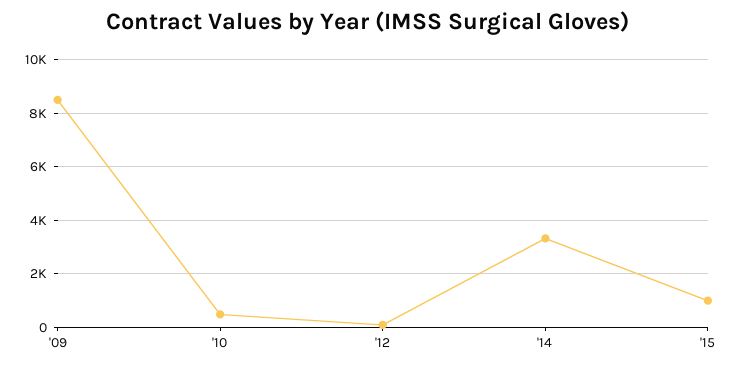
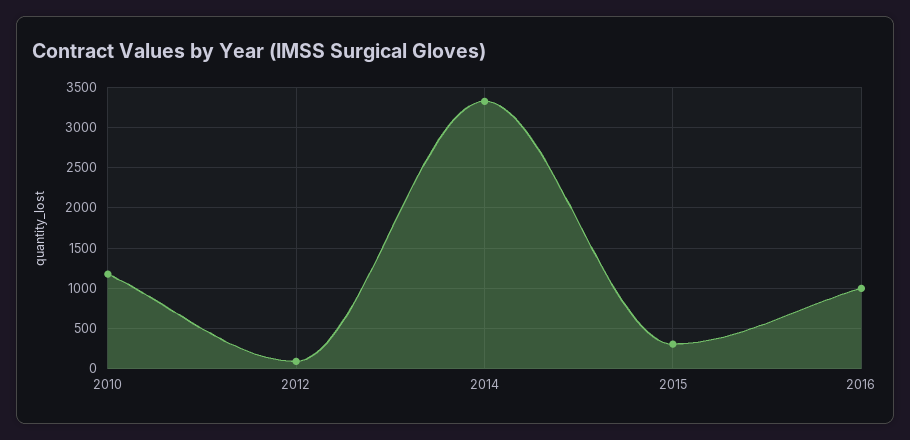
'09: 8500 -> none
'10: 500 -> 1200
'15: 1000 -> 300
2016: none -> 1000

